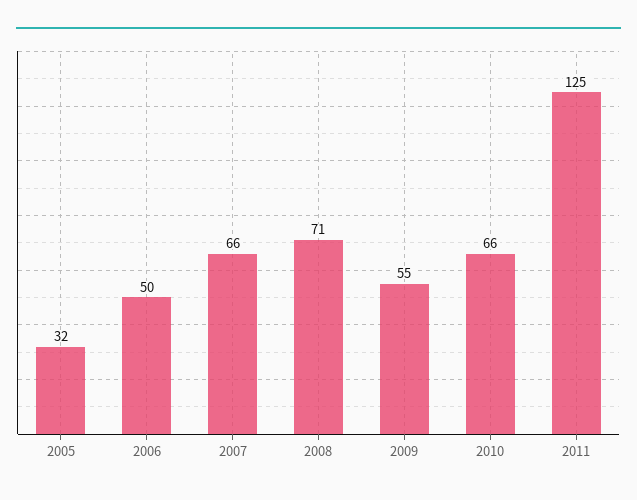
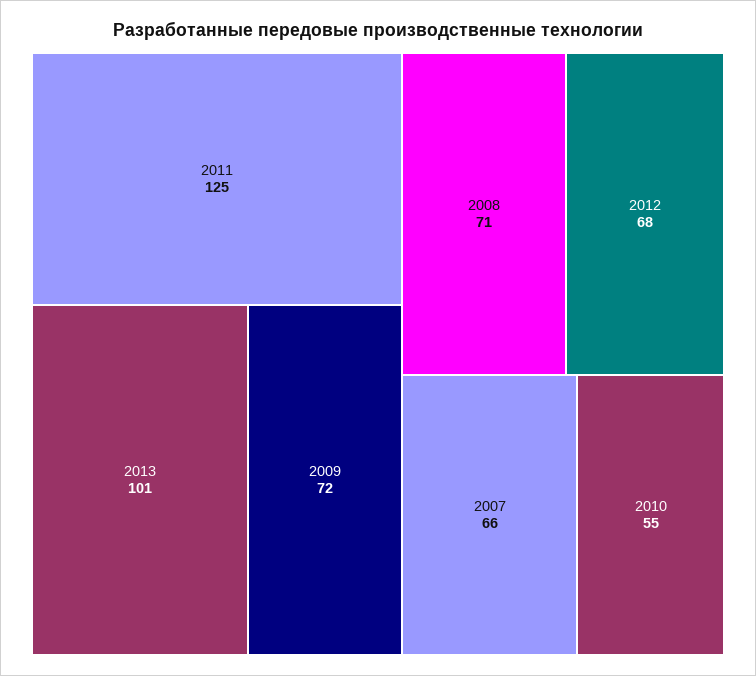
2005: 32 -> none
2006: 50 -> none
2009: 55 -> 72
2010: 66 -> 55
2013: none -> 101
2012: none -> 68

